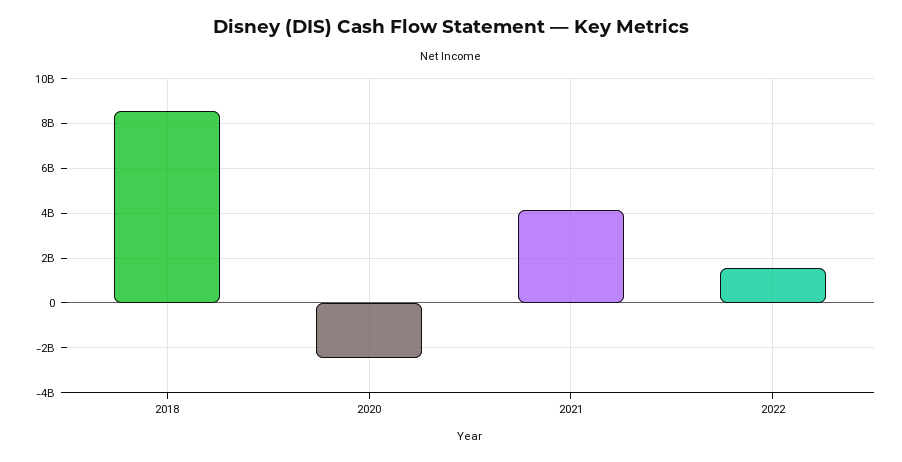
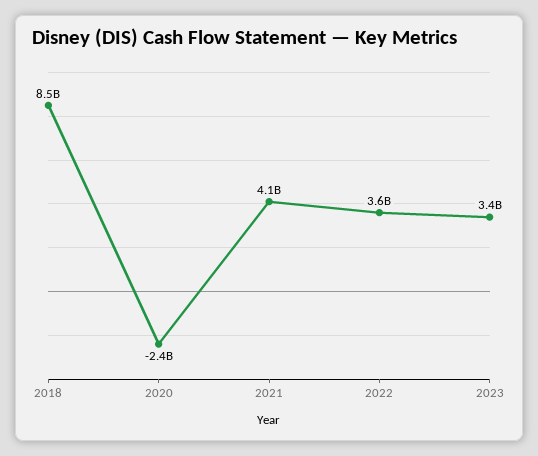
2022: 1500000000 -> 3600000000
2023: none -> 3400000000

